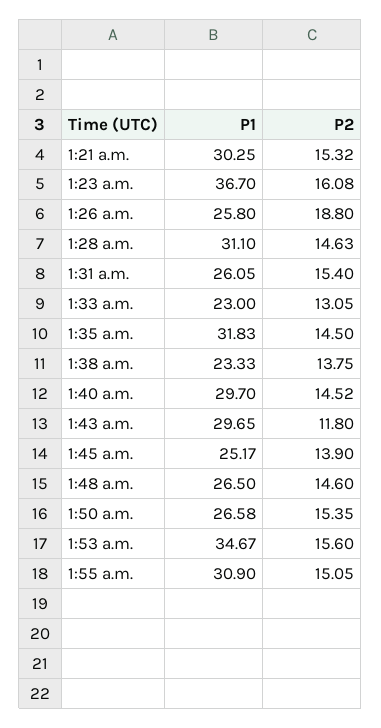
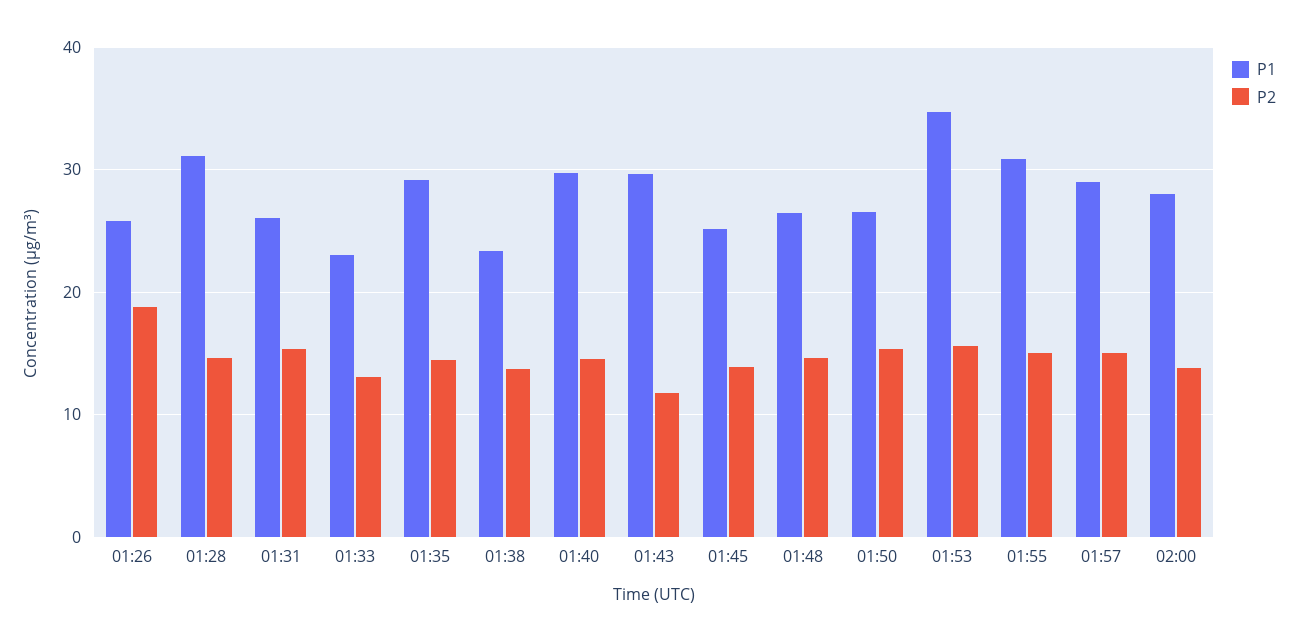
P1, 1:21 a.m.: 30.25 -> none
P2, 1:21 a.m.: 15.32 -> none
P1, 1:23 a.m.: 36.7 -> none
P2, 1:23 a.m.: 16.08 -> none
P1, 1:35 a.m.: 31.83 -> 29
P1, 01:57: none -> 29
P2, 01:57: none -> 15
P1, 02:00: none -> 28
P2, 02:00: none -> 14

